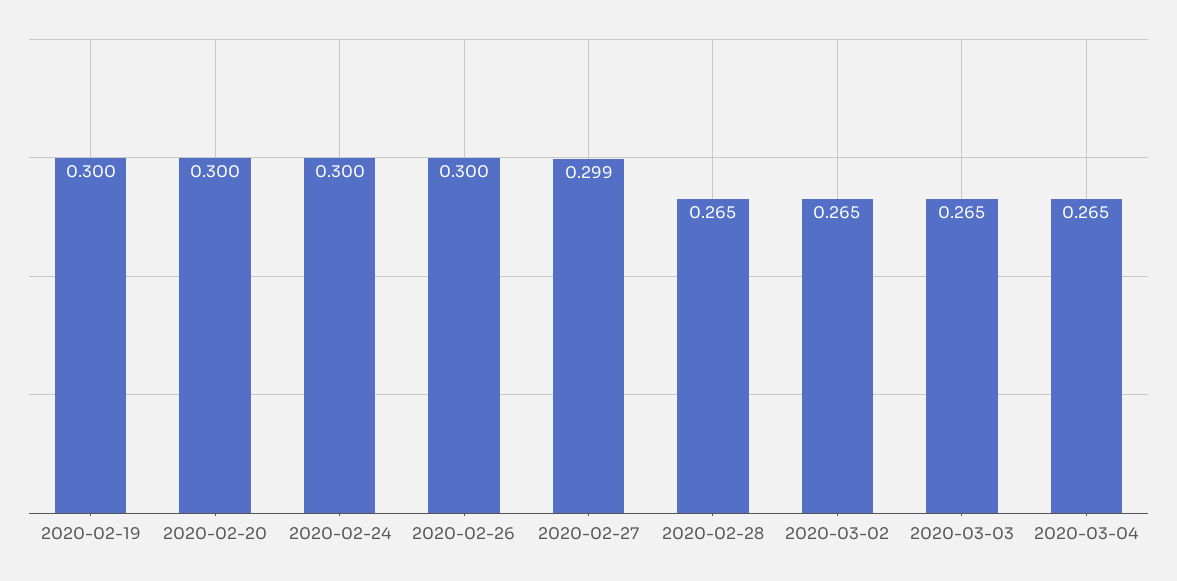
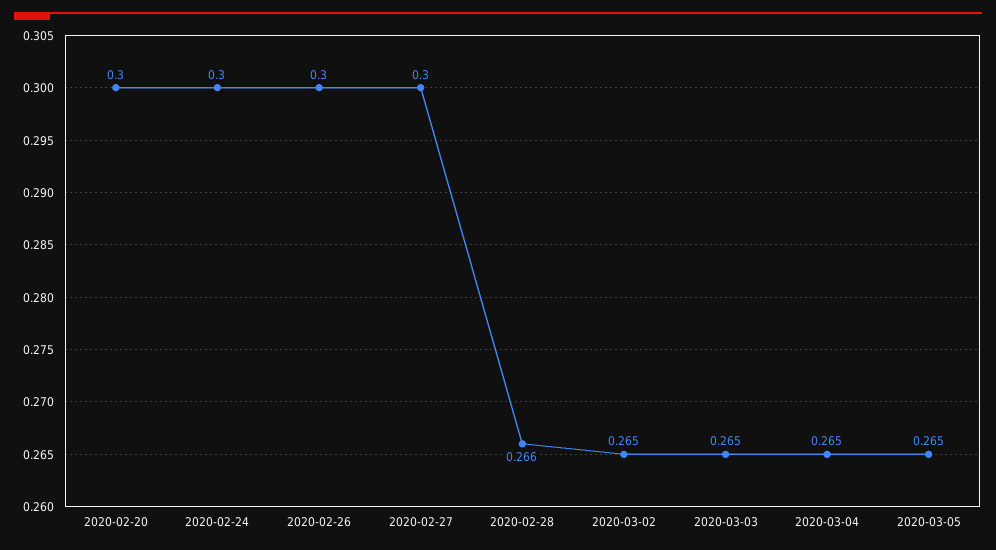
2020-02-19: 0.3 -> none
2020-02-27: 0.299 -> 0.3
2020-02-28: 0.265 -> 0.266
2020-03-05: none -> 0.265

